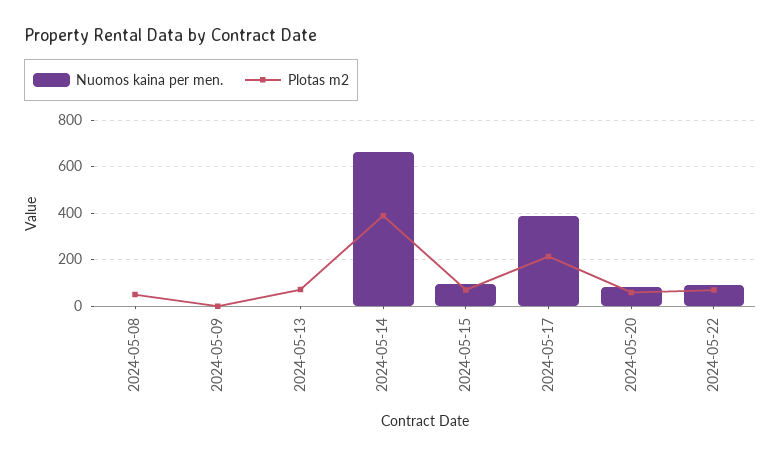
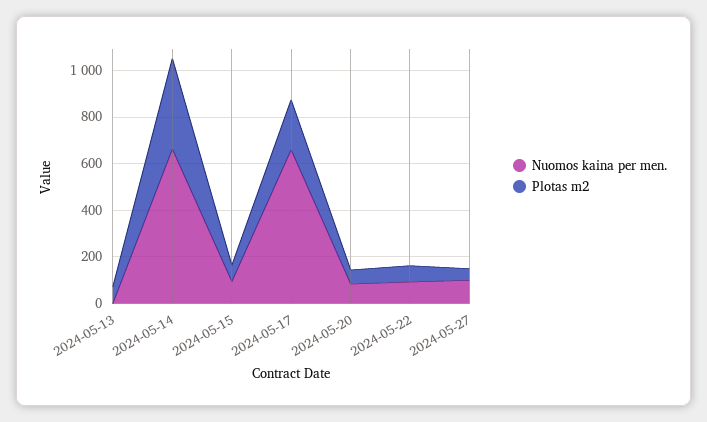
Nuomos kaina per men., 2024-05-08: 0 -> none
Plotas m2, 2024-05-08: 50 -> none
Nuomos kaina per men., 2024-05-09: 0 -> none
Plotas m2, 2024-05-09: 0 -> none
Nuomos kaina per men., 2024-05-17: 400 -> 650
Nuomos kaina per men., 2024-05-27: none -> 100
Plotas m2, 2024-05-27: none -> 50

